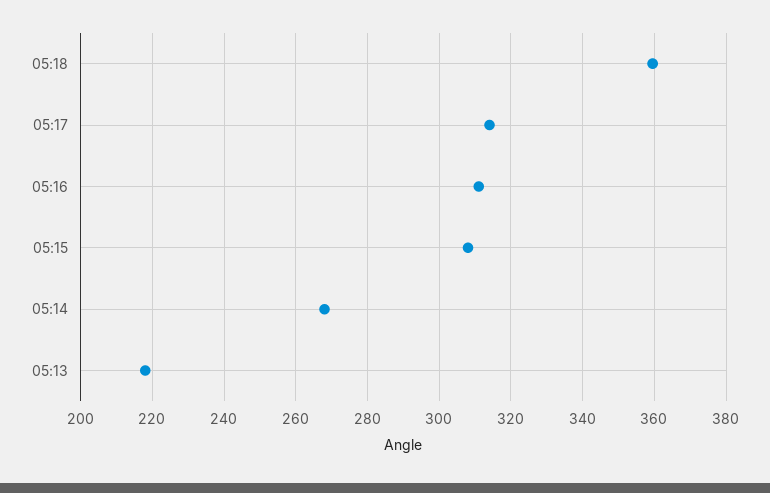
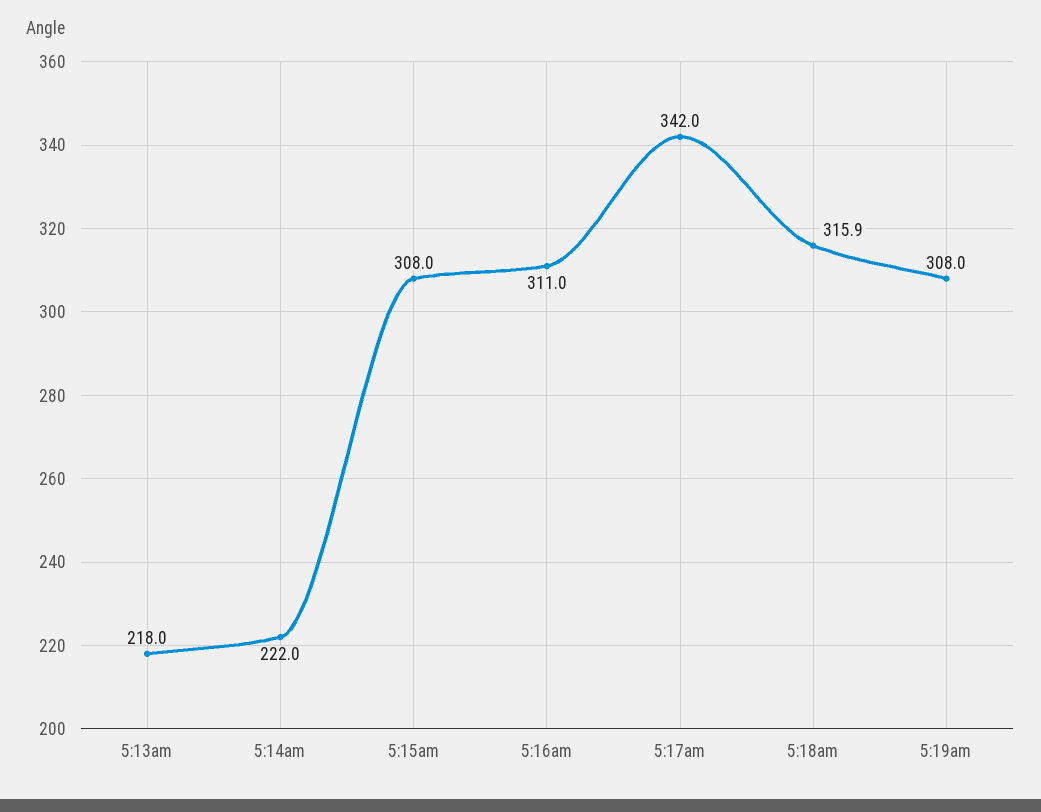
05:18: 360 -> 315.9
05:17: 314 -> 342
05:14: 268 -> 222
5:19am: none -> 308

